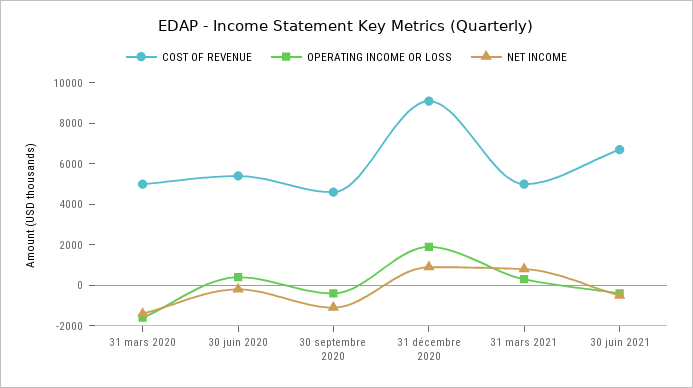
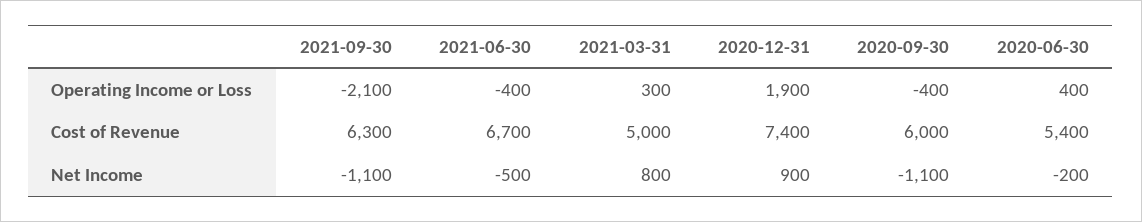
COST OF REVENUE, 31 mars 2020: 5000 -> none
OPERATING INCOME OR LOSS, 31 mars 2020: -1500 -> none
NET INCOME, 31 mars 2020: -1500 -> none
COST OF REVENUE, 30 septembre 2020: 4500 -> 6000
COST OF REVENUE, 31 décembre 2020: 9000 -> 7400
OPERATING INCOME OR LOSS, 2021-09-30: none -> -2100
COST OF REVENUE, 2021-09-30: none -> 6300
NET INCOME, 2021-09-30: none -> -1100

